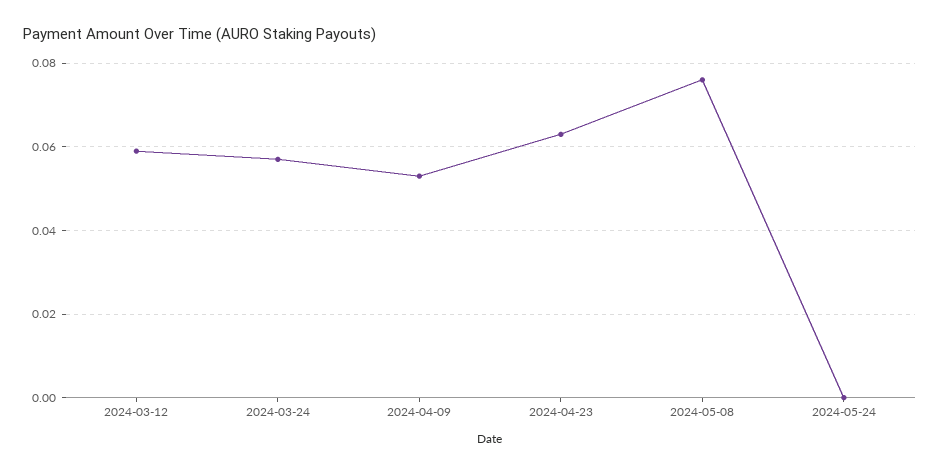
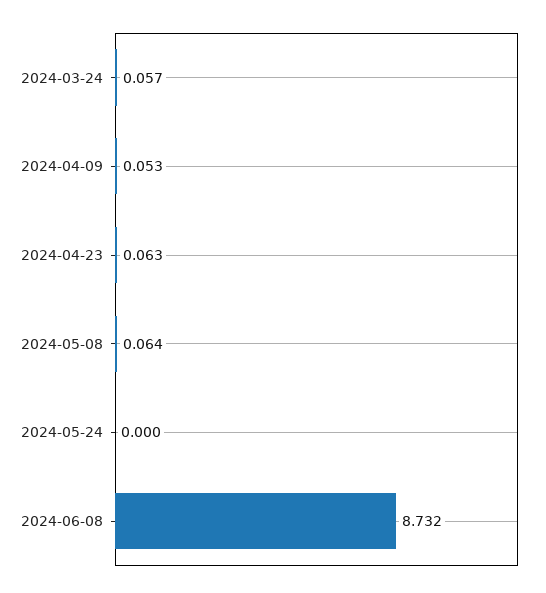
2024-03-12: 0.06 -> none
2024-05-08: 0.075 -> 0.064
2024-06-08: none -> 8.732

